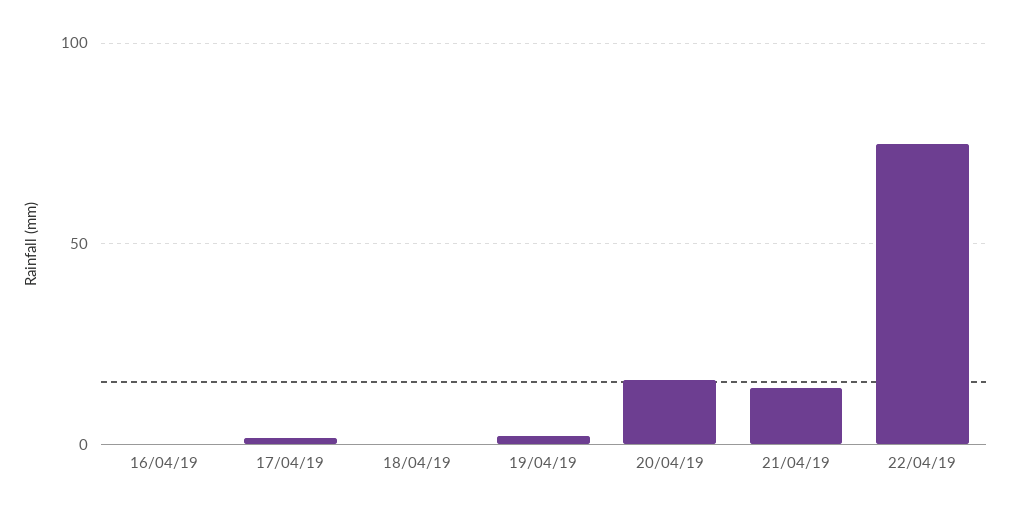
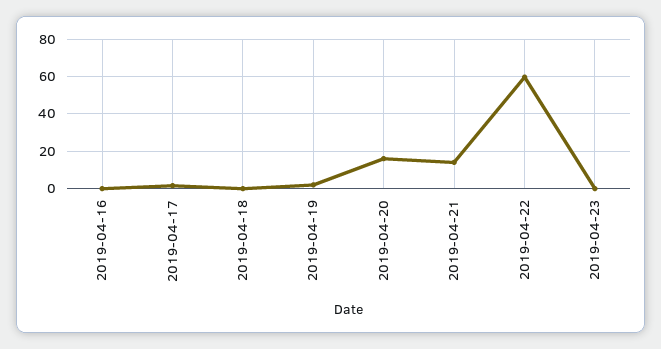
22/04/19: 75 -> 60
2019-04-23: none -> 0

